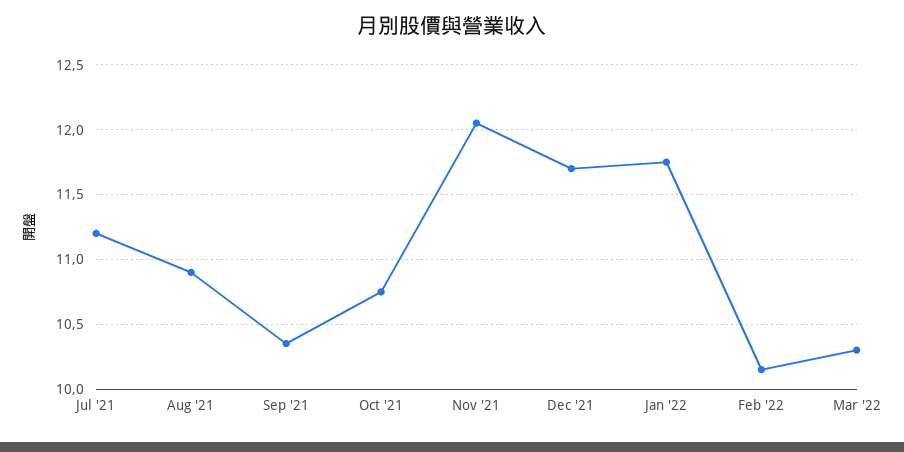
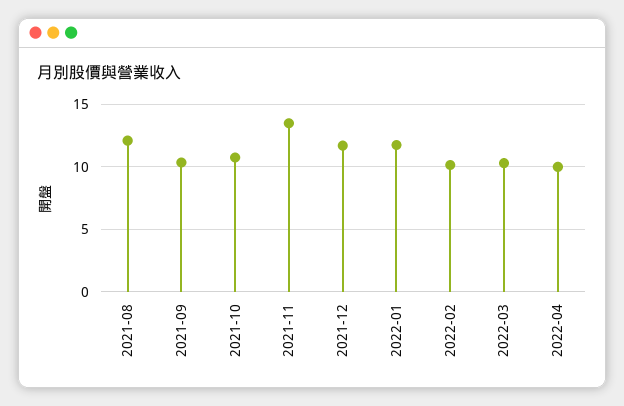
Jul '21: 11.2 -> none
Aug '21: 10.9 -> 12
Nov '21: 12.05 -> 13.5
2022-04: none -> 10

